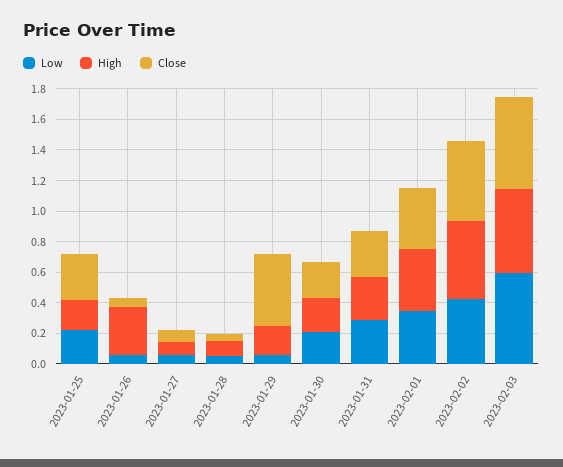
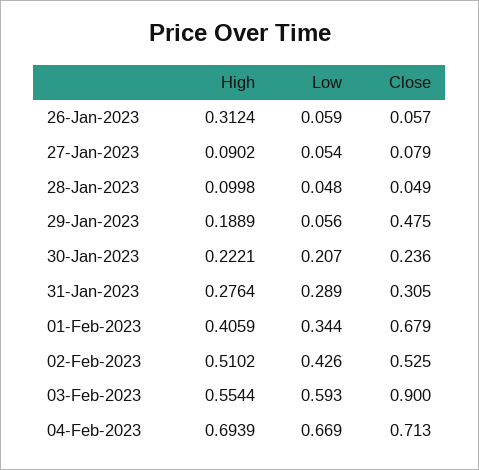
Low, 2023-01-25: 0.2 -> none
High, 2023-01-25: 0.2 -> none
Close, 2023-01-25: 0.3 -> none
Close, 2023-02-01: 0.4 -> 0.679
Close, 2023-02-03: 0.6 -> 0.9
High, 04-Feb-2023: none -> 0.6939
Low, 04-Feb-2023: none -> 0.669
Close, 04-Feb-2023: none -> 0.713

